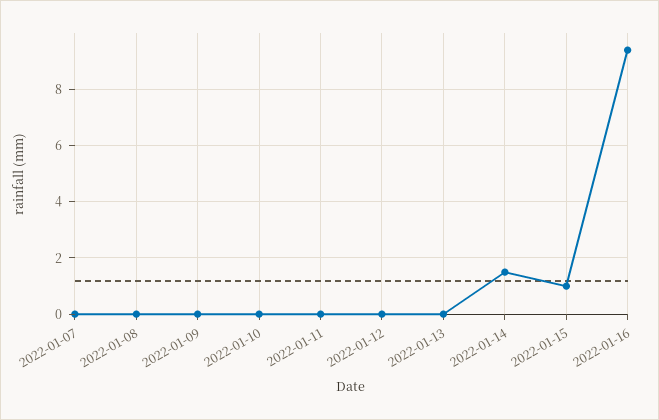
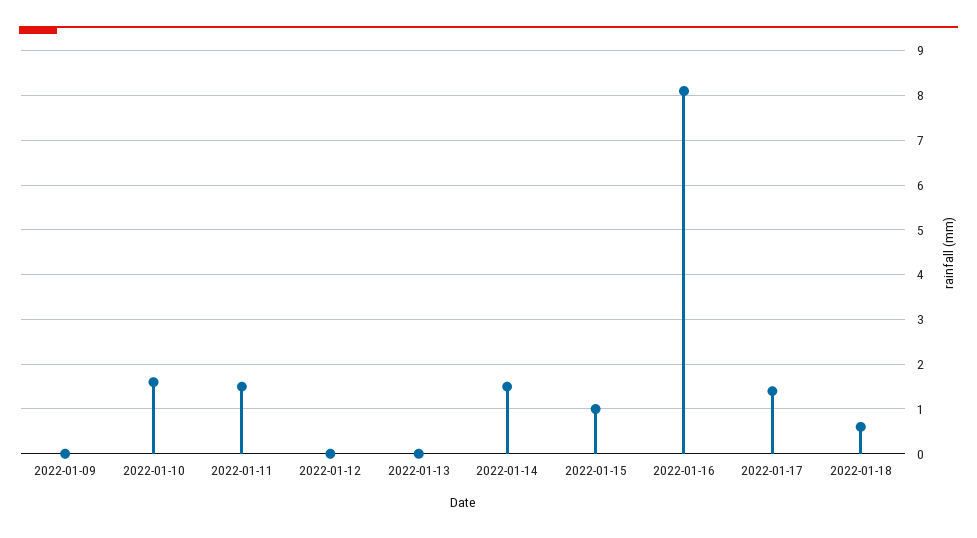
2022-01-07: 0 -> none
2022-01-08: 0 -> none
2022-01-10: 0 -> 1.5
2022-01-11: 0 -> 1.5
2022-01-16: 9.5 -> 8
2022-01-17: none -> 1.5
2022-01-18: none -> 0.5

